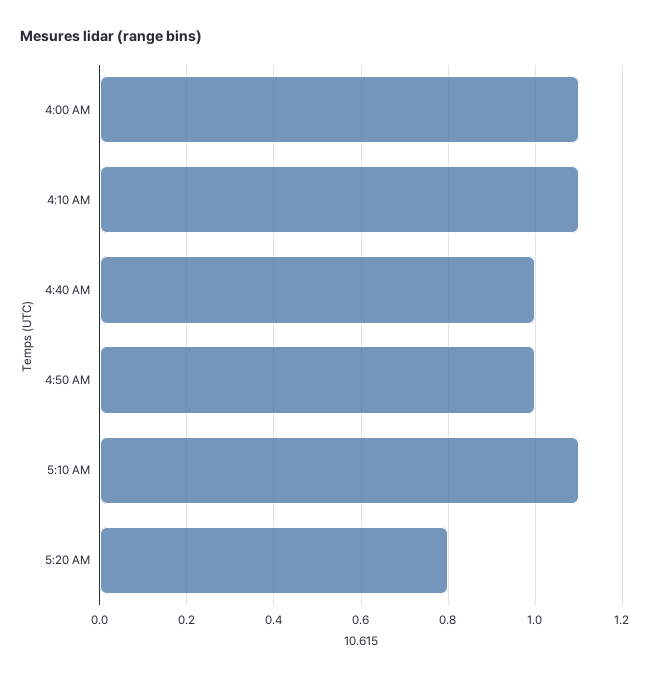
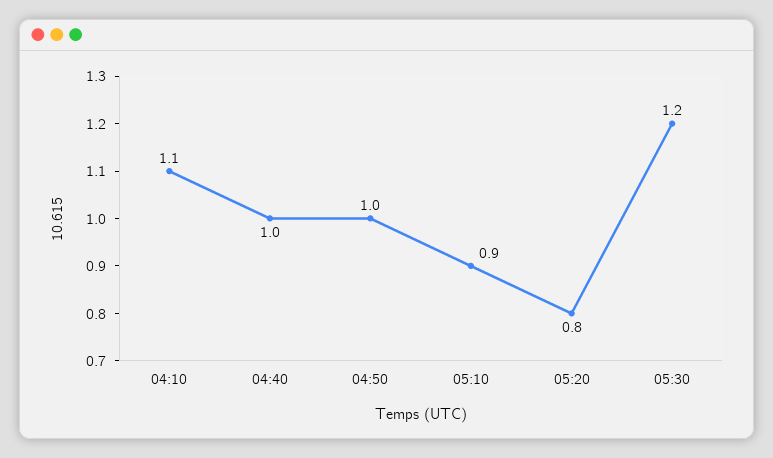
4:00 AM: 1.1 -> none
5:10 AM: 1.1 -> 0.9
05:30: none -> 1.2

